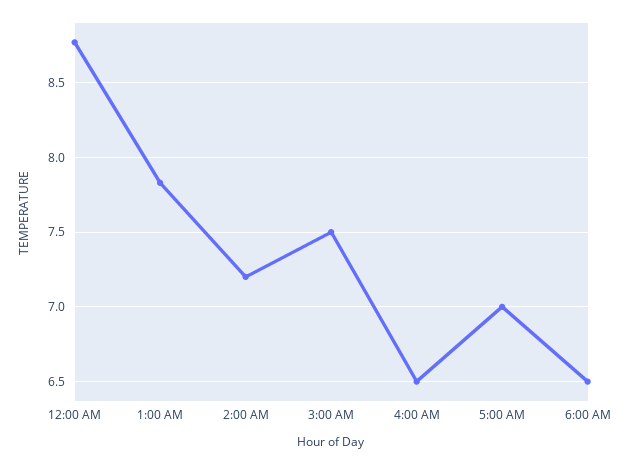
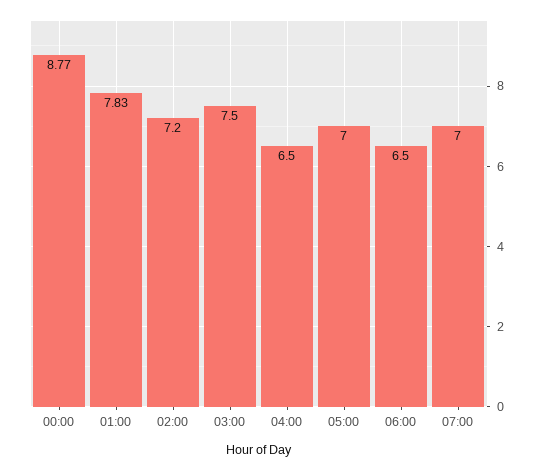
07:00: none -> 7

